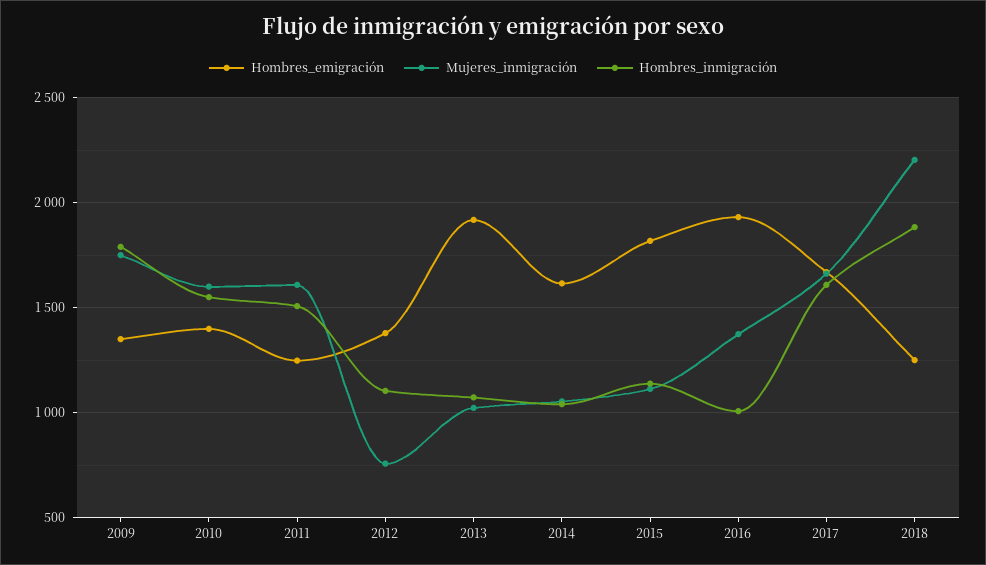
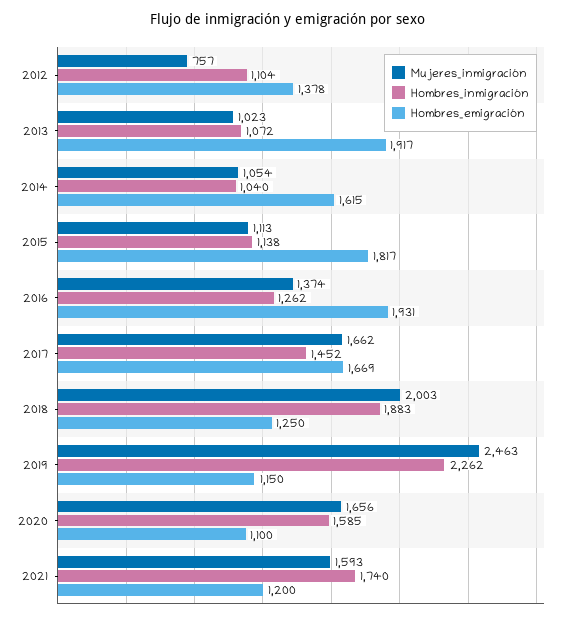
Hombres_emigración, 2009: 1350 -> none
Mujeres_inmigración, 2009: 1750 -> none
Hombres_inmigración, 2009: 1800 -> none
Hombres_emigración, 2010: 1400 -> none
Mujeres_inmigración, 2010: 1600 -> none
Hombres_inmigración, 2010: 1550 -> none
Hombres_emigración, 2011: 1250 -> none
Mujeres_inmigración, 2011: 1600 -> none
Hombres_inmigración, 2011: 1500 -> none
Hombres_inmigración, 2016: 1000 -> 1262
Hombres_inmigración, 2017: 1600 -> 1452
Mujeres_inmigración, 2018: 2200 -> 2003
Mujeres_inmigración, 2019: none -> 2463
Hombres_inmigración, 2019: none -> 2262
Hombres_emigración, 2019: none -> 1150
Mujeres_inmigración, 2020: none -> 1656
Hombres_inmigración, 2020: none -> 1585
Hombres_emigración, 2020: none -> 1100
Mujeres_inmigración, 2021: none -> 1593
Hombres_inmigración, 2021: none -> 1740
Hombres_emigración, 2021: none -> 1200

